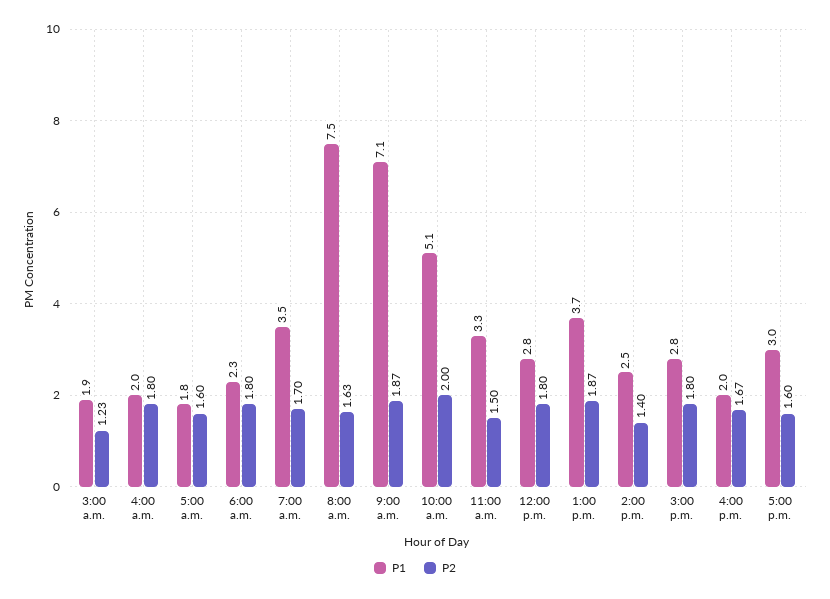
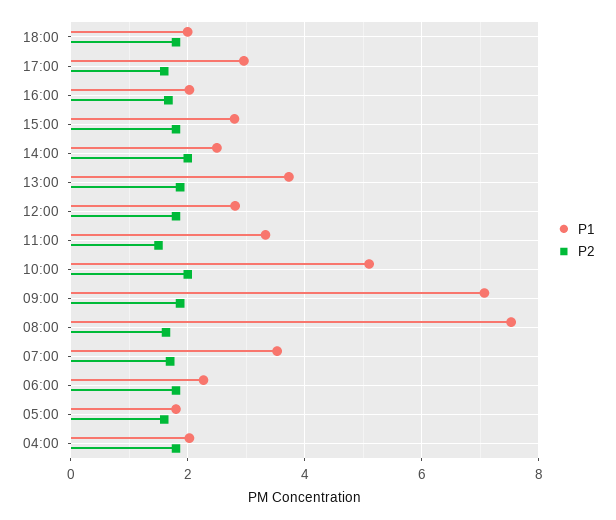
P1, 3:00 a.m.: 1.9 -> none
P2, 3:00 a.m.: 1.23 -> none
P2, 2:00 p.m.: 1.4 -> 2
P1, 18:00: none -> 2
P2, 18:00: none -> 1.8

